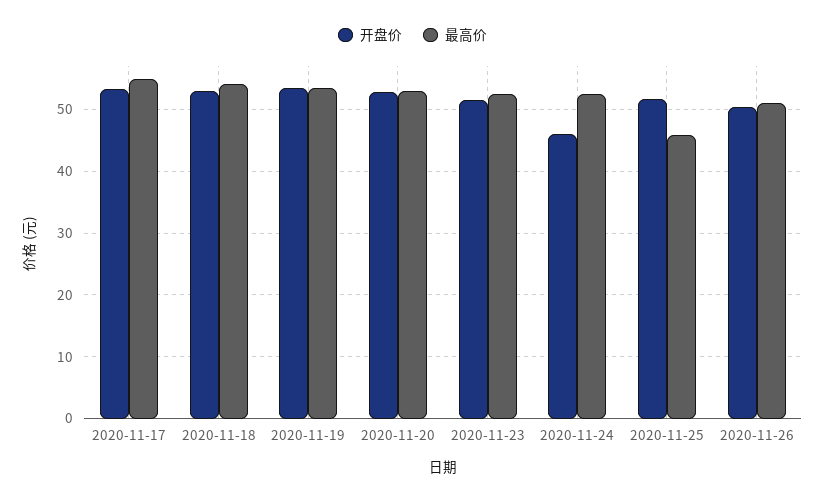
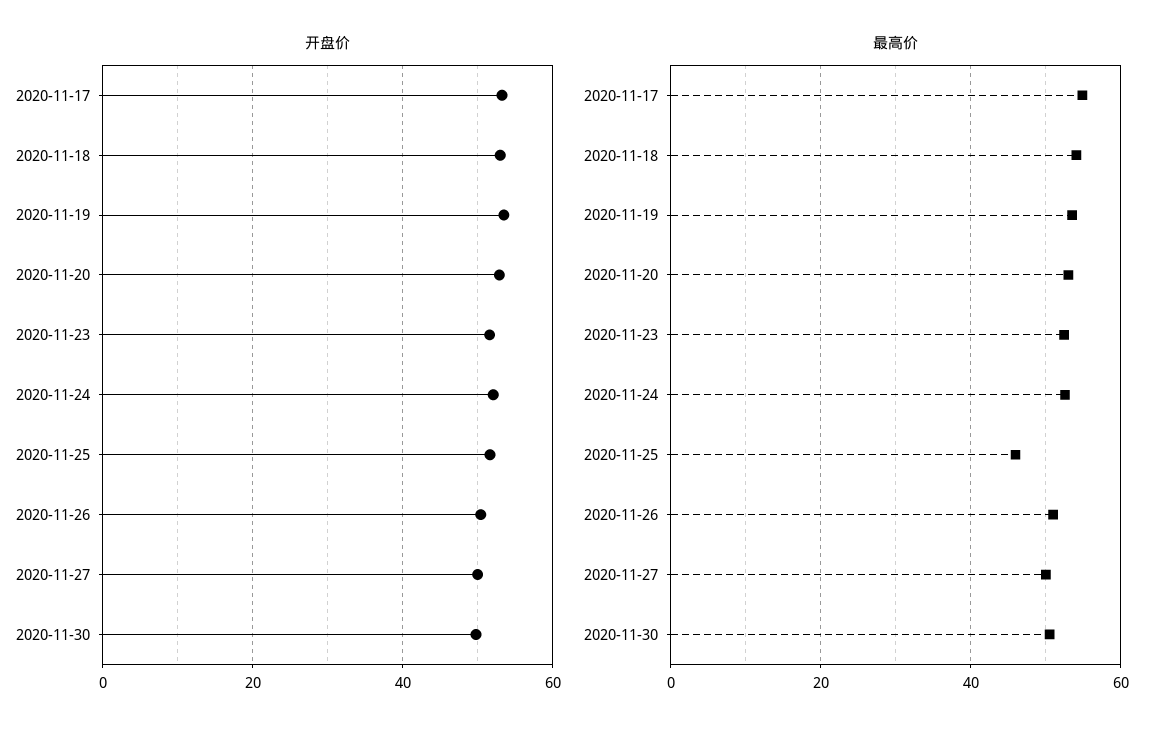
开盘价, 2020-11-24: 46 -> 52
开盘价, 2020-11-27: none -> 50
开盘价, 2020-11-30: none -> 50
最高价, 2020-11-27: none -> 50
最高价, 2020-11-30: none -> 50

